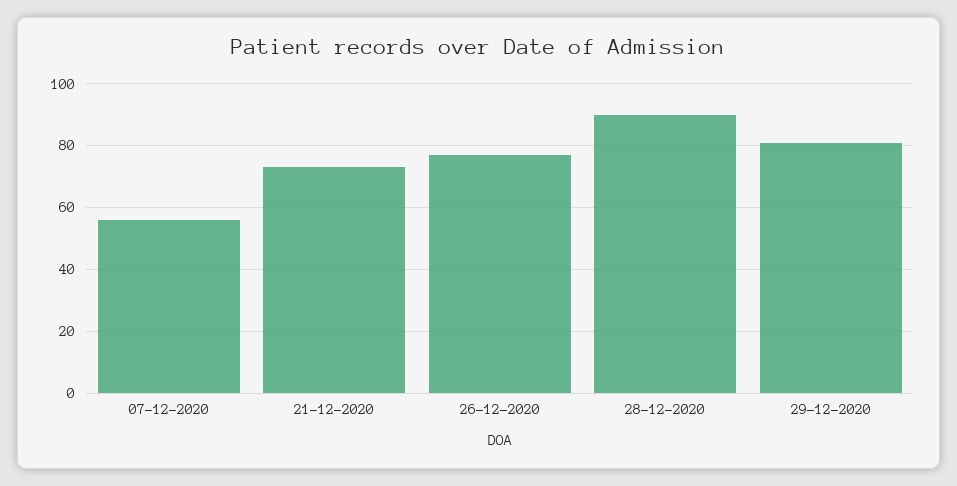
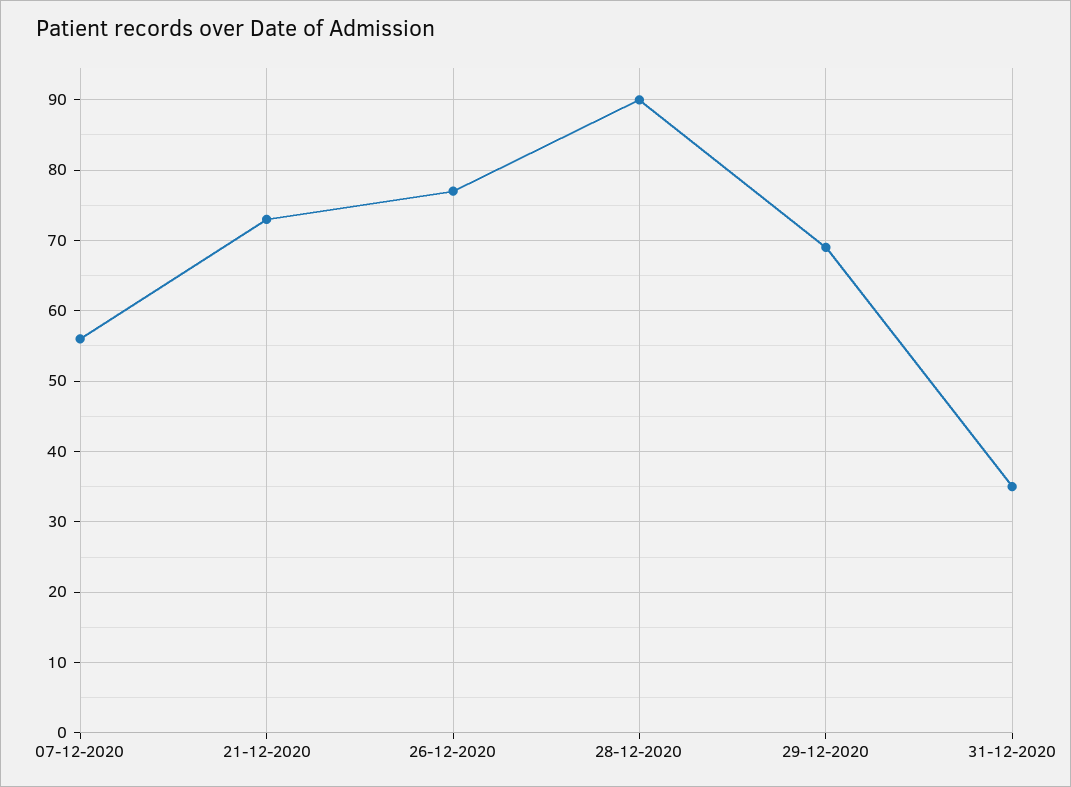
29-12-2020: 80 -> 69
31-12-2020: none -> 35

